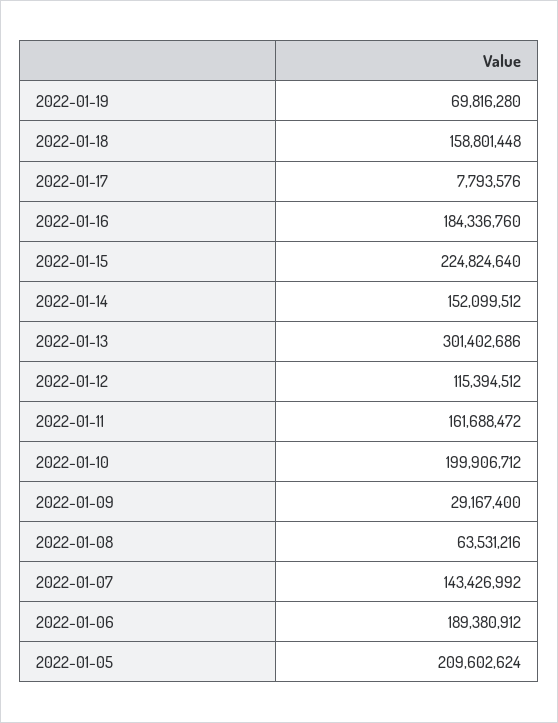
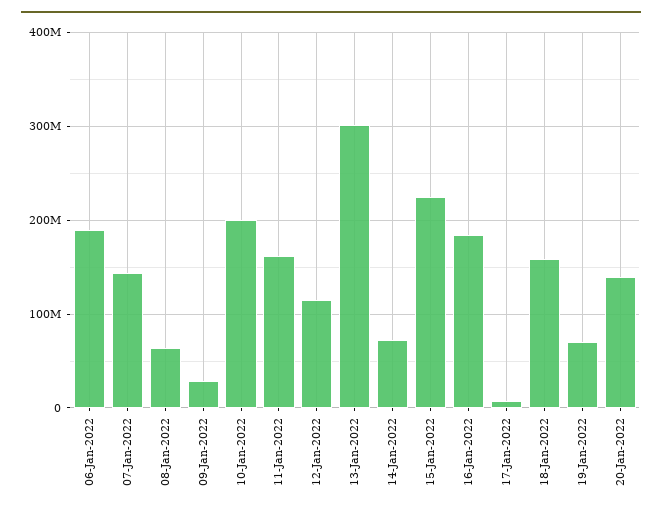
2022-01-14: 152099512 -> 70000000
2022-01-05: 209602624 -> none
20-Jan-2022: none -> 140000000

